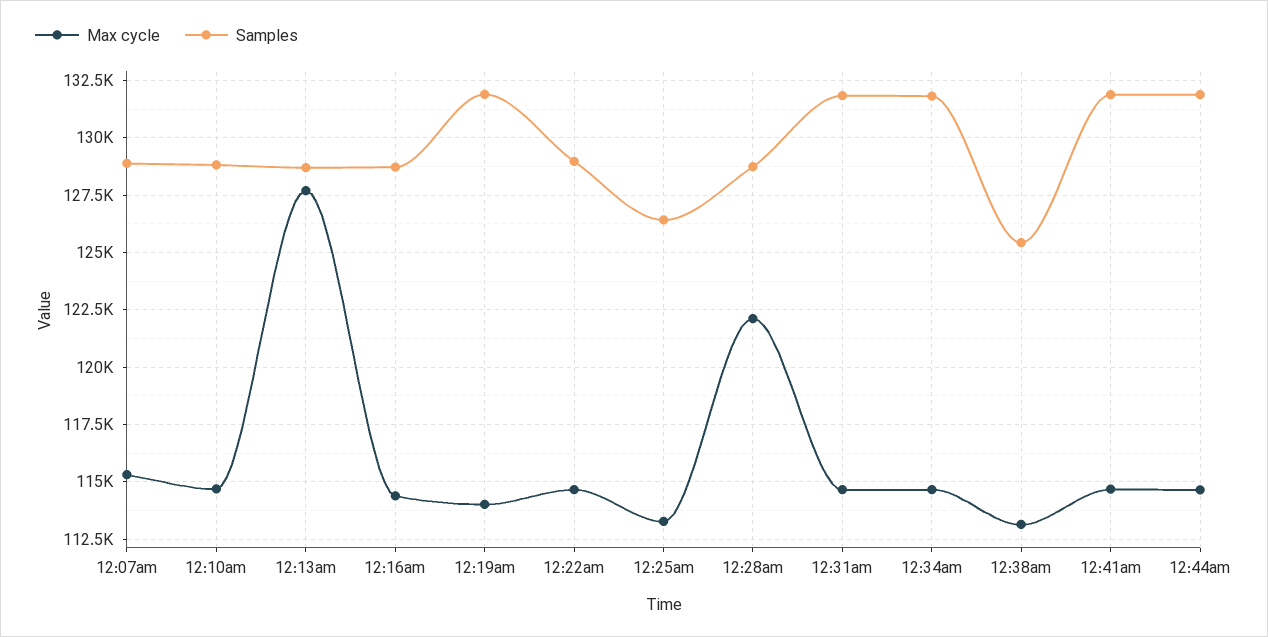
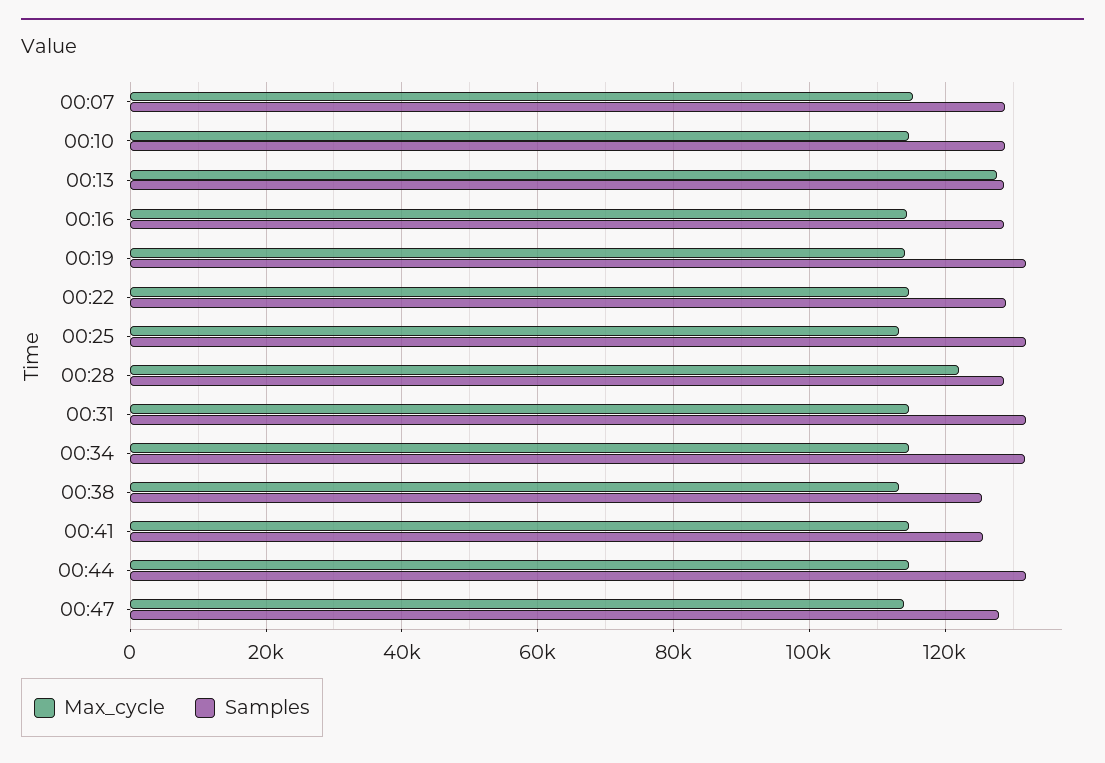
Samples, 12:25am: 126500 -> 132000
Samples, 12:41am: 132000 -> 126000
Max cycle, 00:47: none -> 114000
Samples, 00:47: none -> 128000

